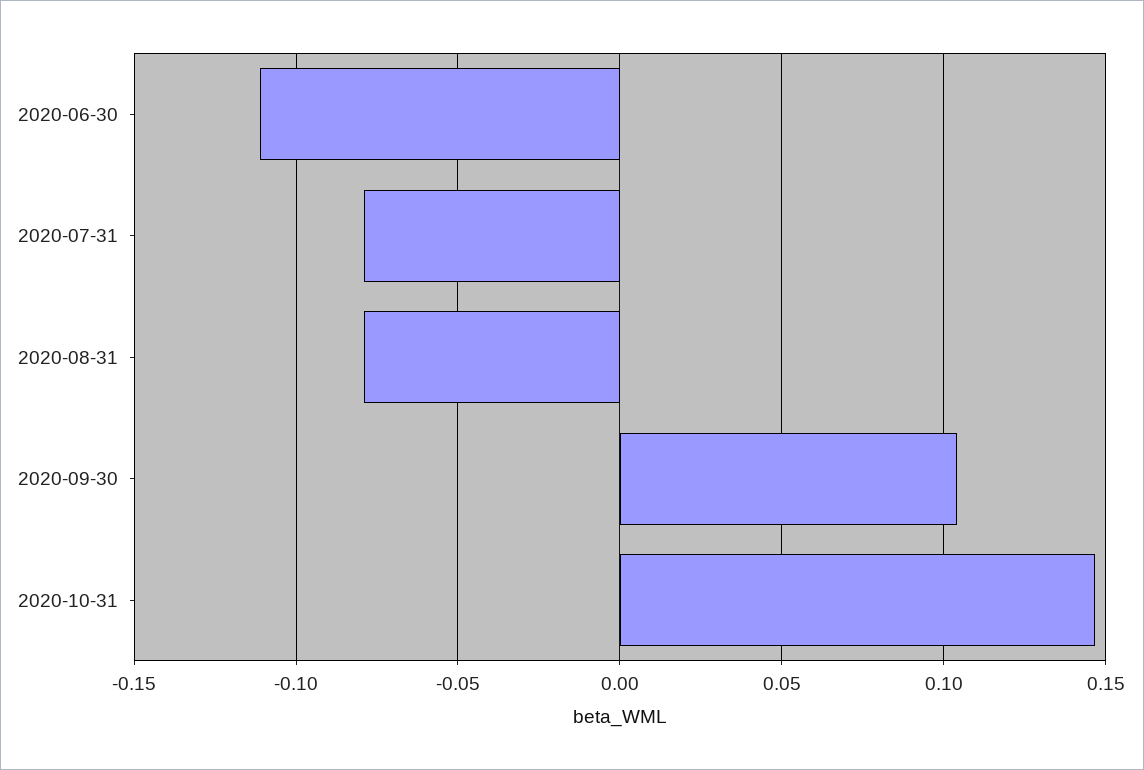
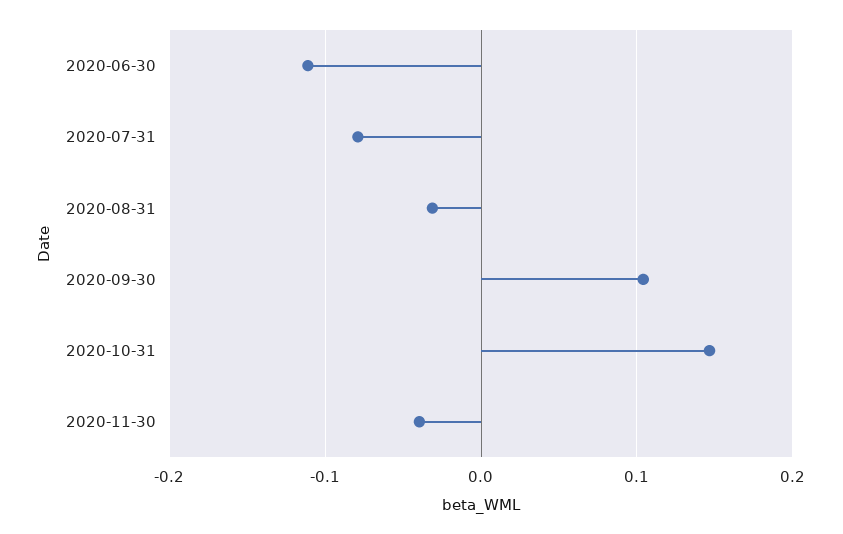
2020-08-31: -0.08 -> -0.03
2020-11-30: none -> -0.04

